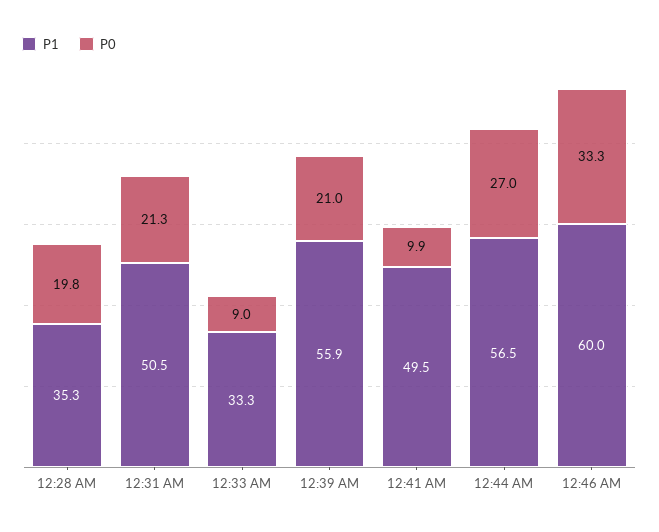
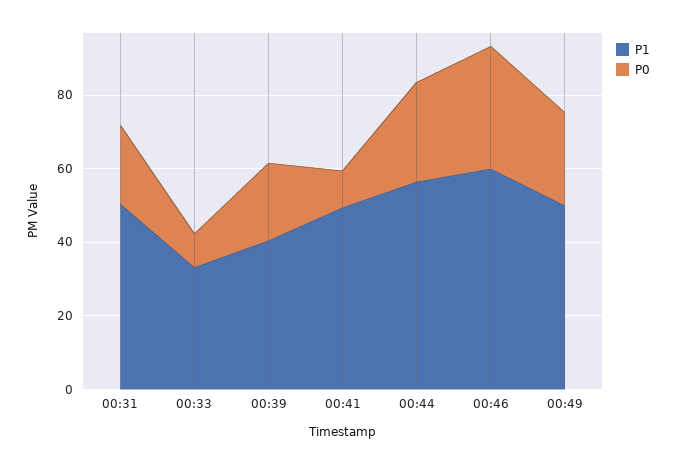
P1, 12:28 AM: 35.3 -> none
P0, 12:28 AM: 19.8 -> none
P1, 12:39 AM: 55.9 -> 40
P1, 00:49: none -> 50
P0, 00:49: none -> 25

